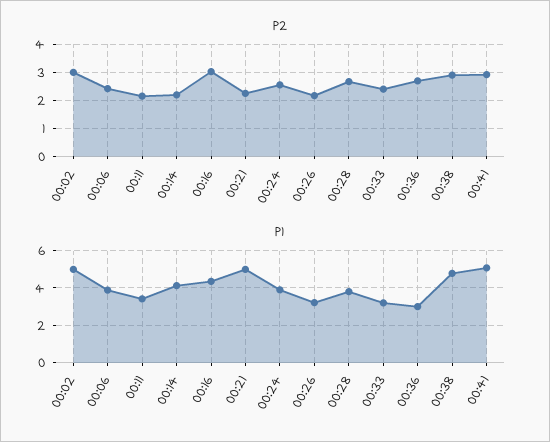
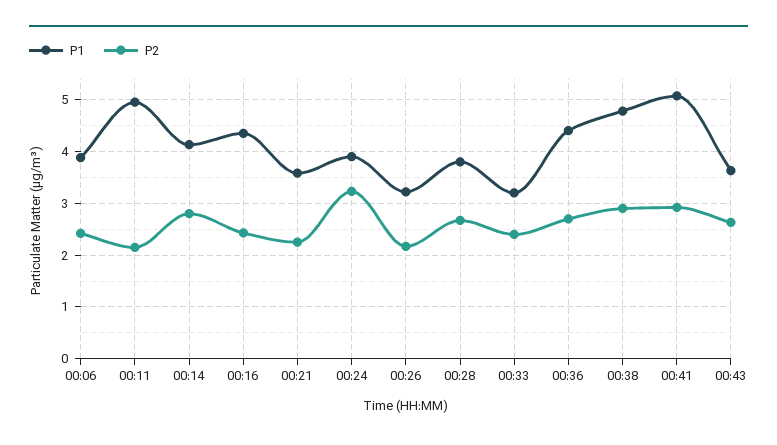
P2, 00:02: 3 -> none
P2, 00:14: 2.25 -> 2.8
P2, 00:16: 3 -> 2.4
P2, 00:24: 2.5 -> 3.2
P1, 00:02: 5 -> none
P1, 00:11: 3.5 -> 5
P1, 00:21: 5 -> 3.6
P1, 00:36: 3 -> 4.4
P1, 00:43: none -> 3.6
P2, 00:43: none -> 2.6

